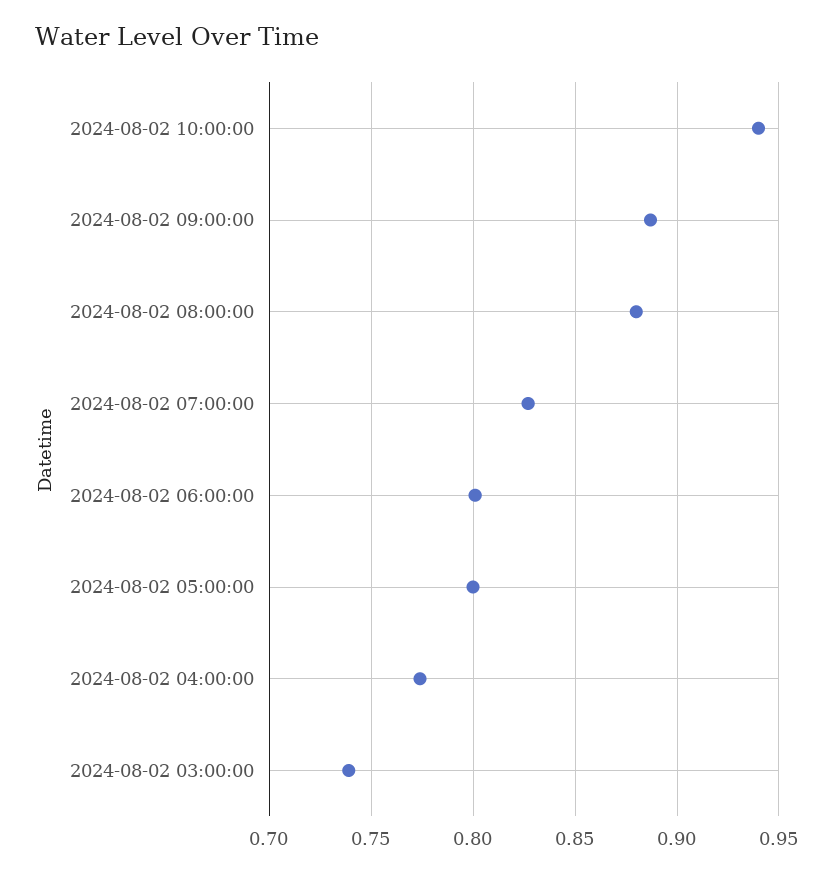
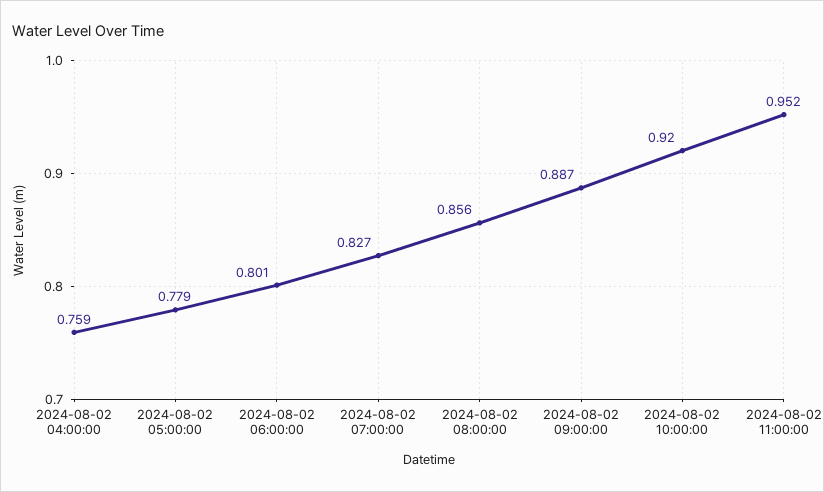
2024-08-02 10:00:00: 0.94 -> 0.92
2024-08-02 08:00:00: 0.88 -> 0.856
2024-08-02 05:00:00: 0.8 -> 0.779
2024-08-02 04:00:00: 0.775 -> 0.759
2024-08-02 03:00:00: 0.74 -> none
2024-08-02 11:00:00: none -> 0.952

